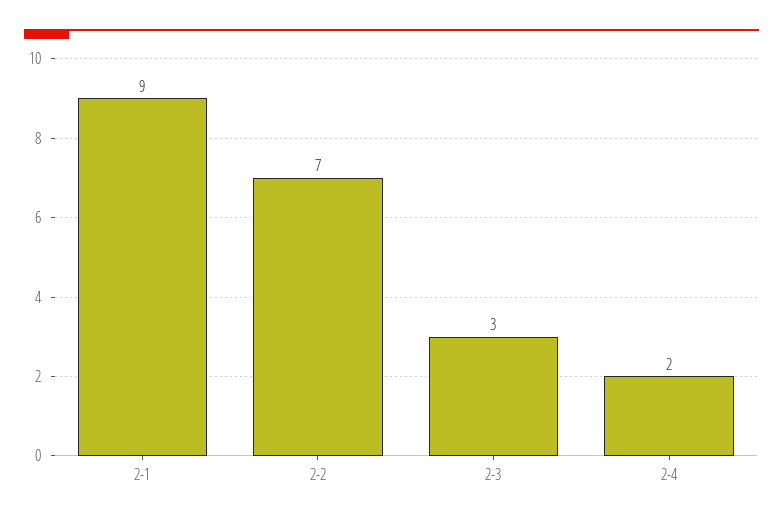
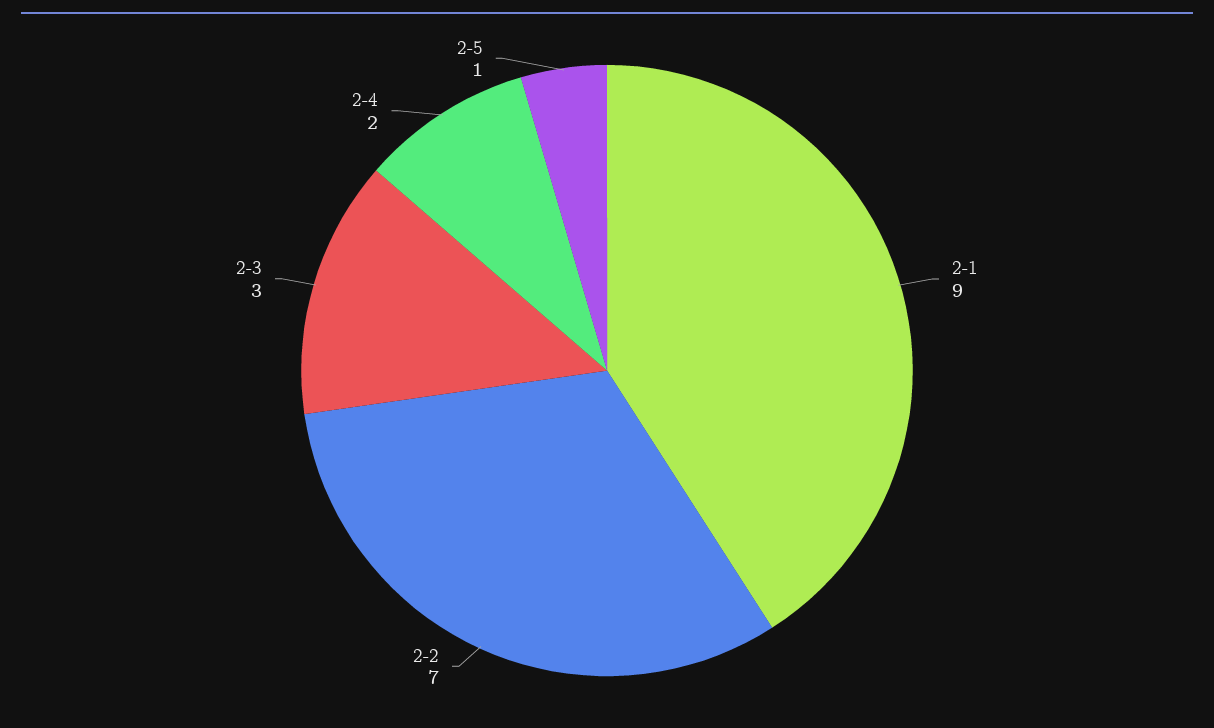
2-5: none -> 1

